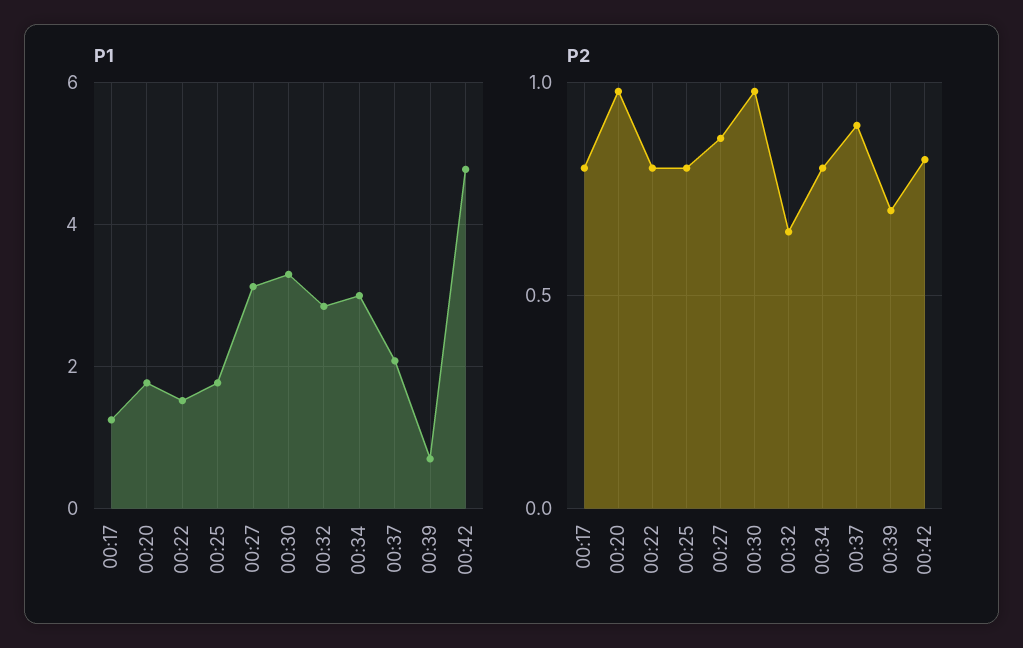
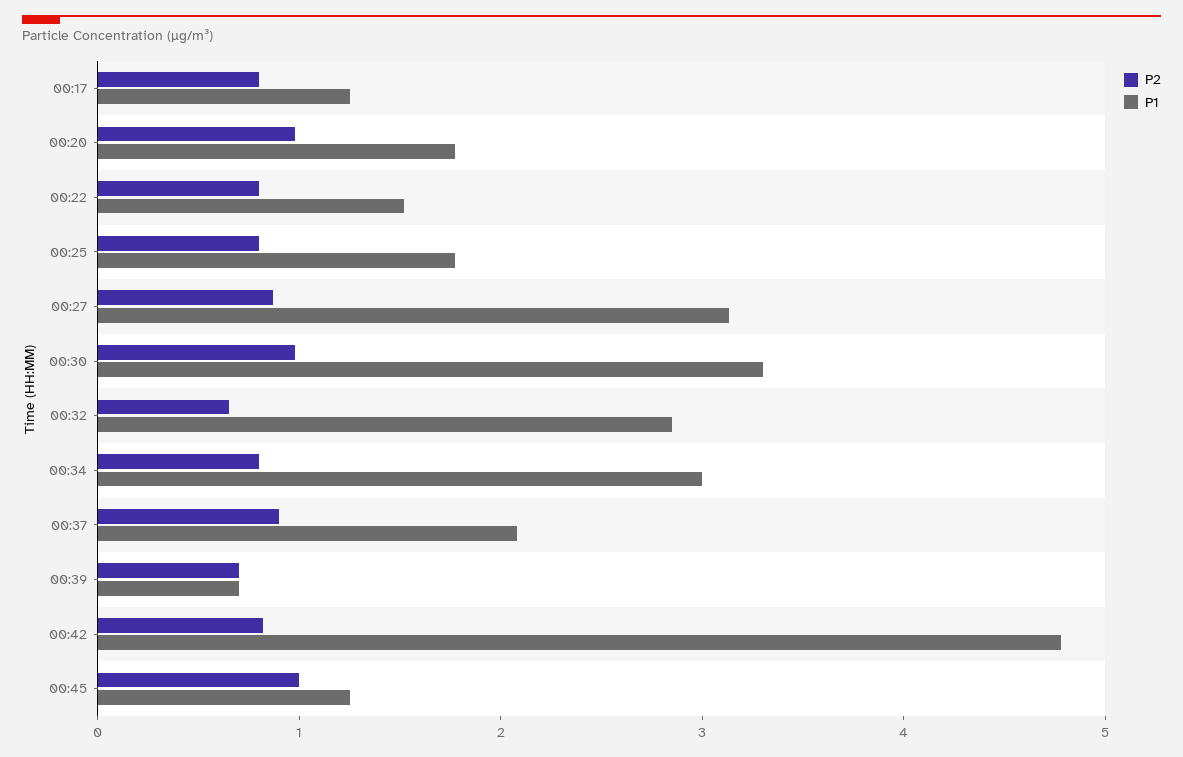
P2, 00:45: none -> 1
P1, 00:45: none -> 1.2

